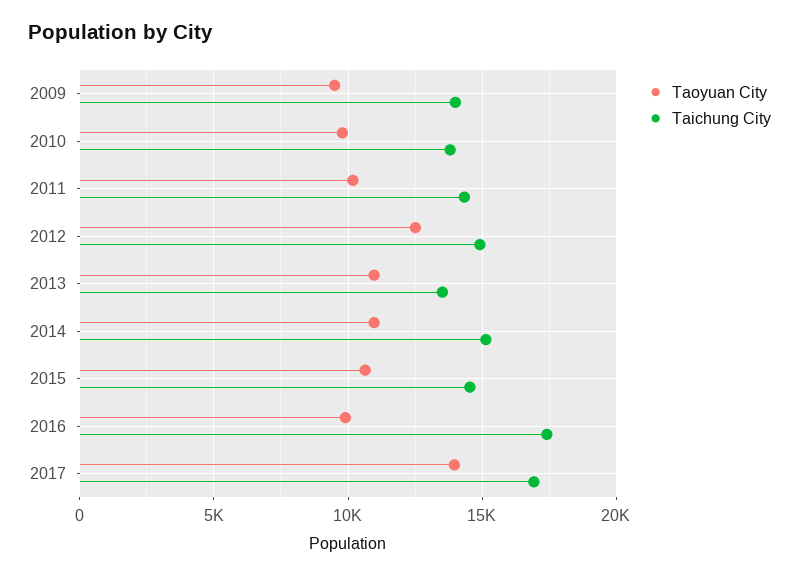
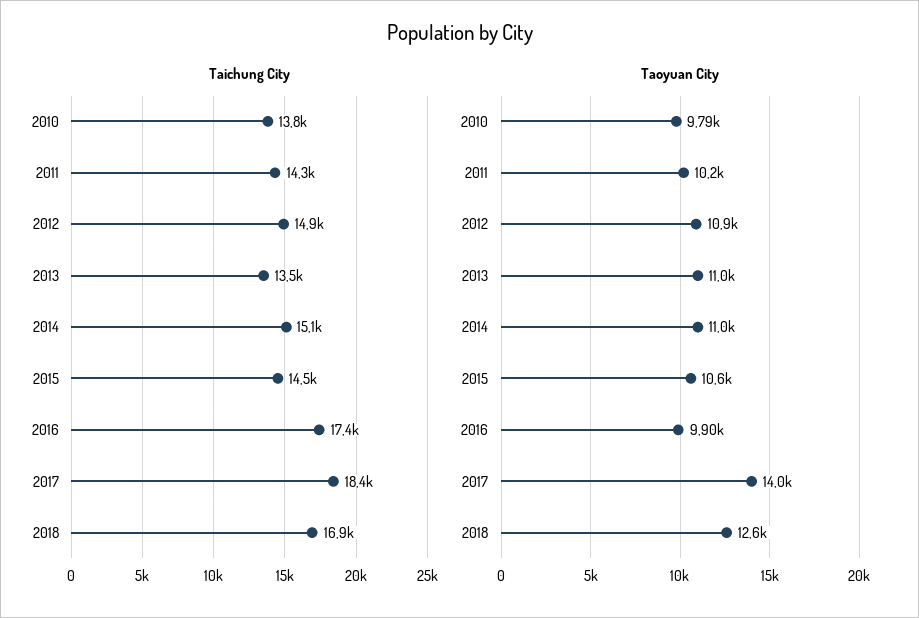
Taoyuan City, 2009: 9500 -> none
Taichung City, 2009: 14000 -> none
Taoyuan City, 2012: 12500 -> 10900
Taichung City, 2017: 17000 -> 18400
Taichung City, 2018: none -> 16900
Taoyuan City, 2018: none -> 12600

